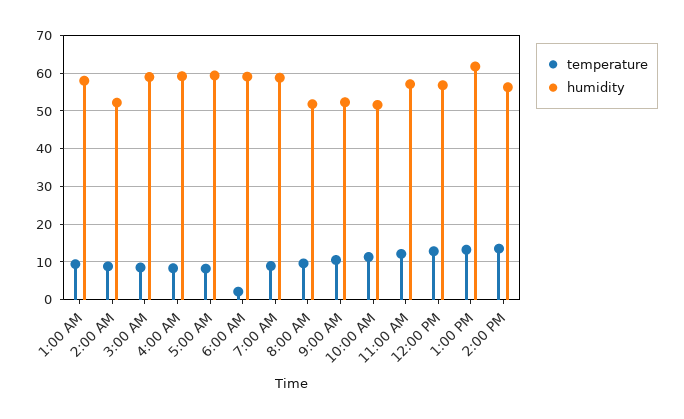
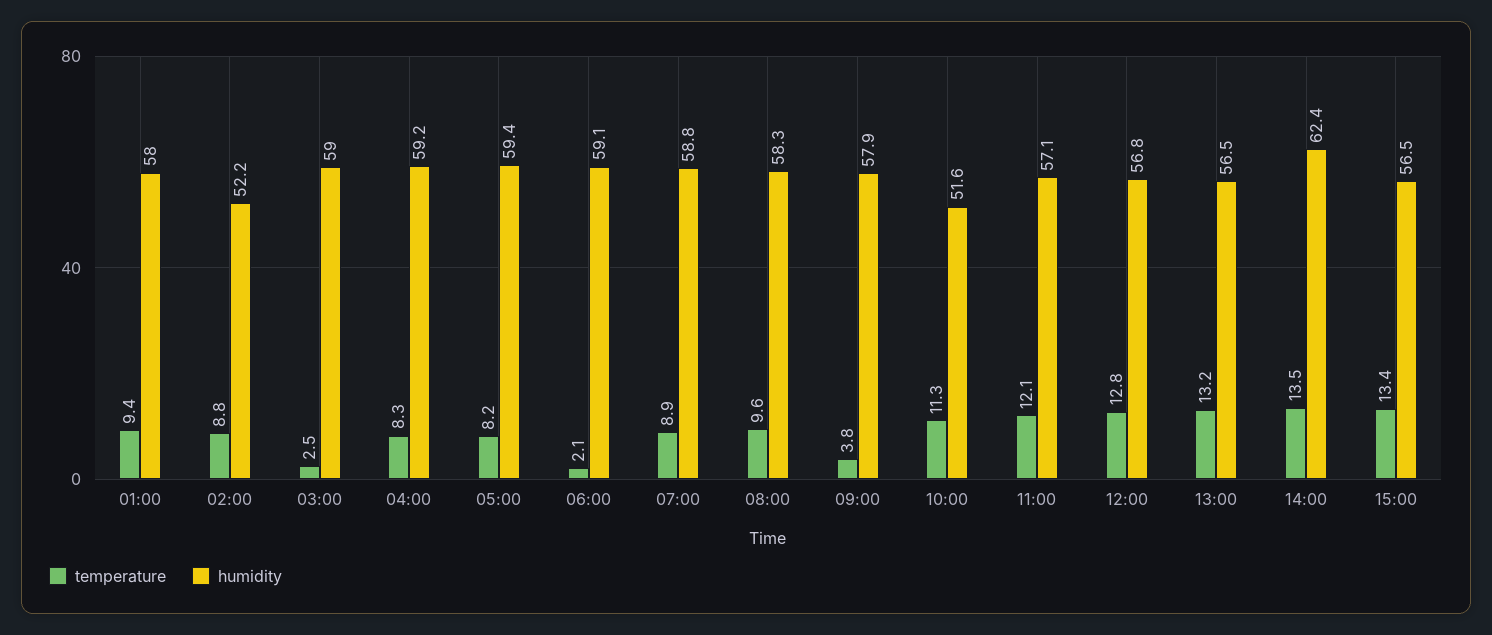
temperature, 3:00 AM: 8 -> 2.5
humidity, 8:00 AM: 52 -> 58.3
temperature, 9:00 AM: 10 -> 3.8
humidity, 9:00 AM: 52 -> 57.9
humidity, 1:00 PM: 62 -> 56.5
humidity, 2:00 PM: 56 -> 62.4
temperature, 15:00: none -> 13.4
humidity, 15:00: none -> 56.5

